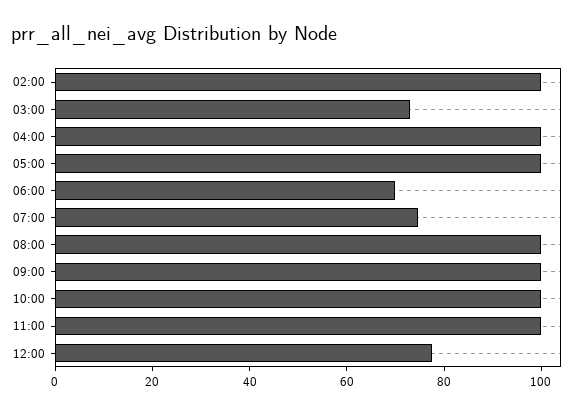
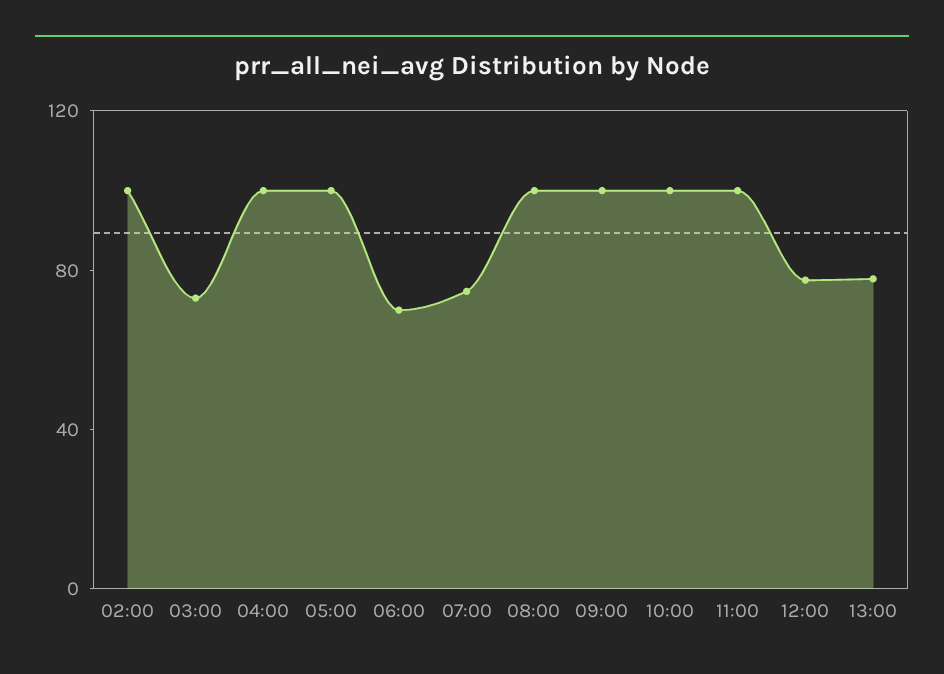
13:00: none -> 80

